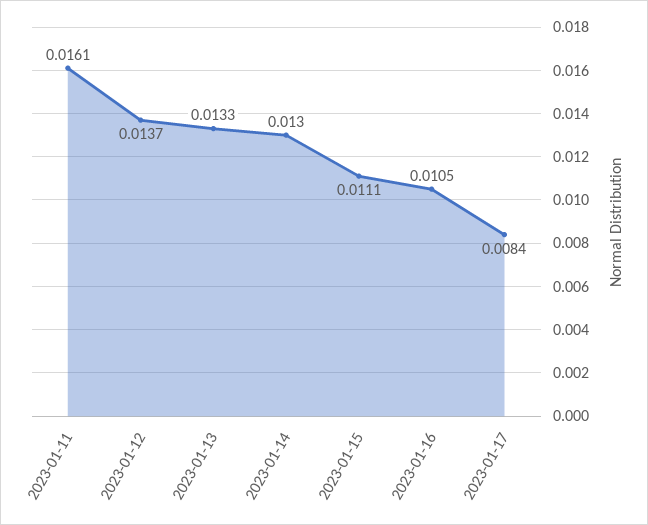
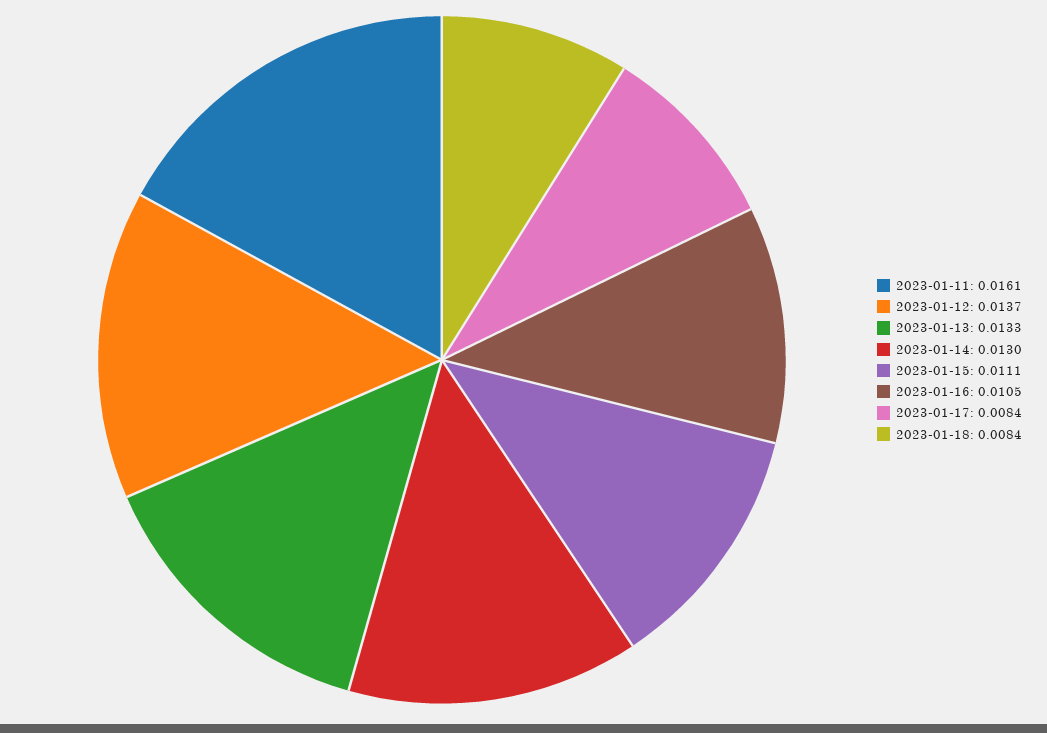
2023-01-18: none -> 0.0084

